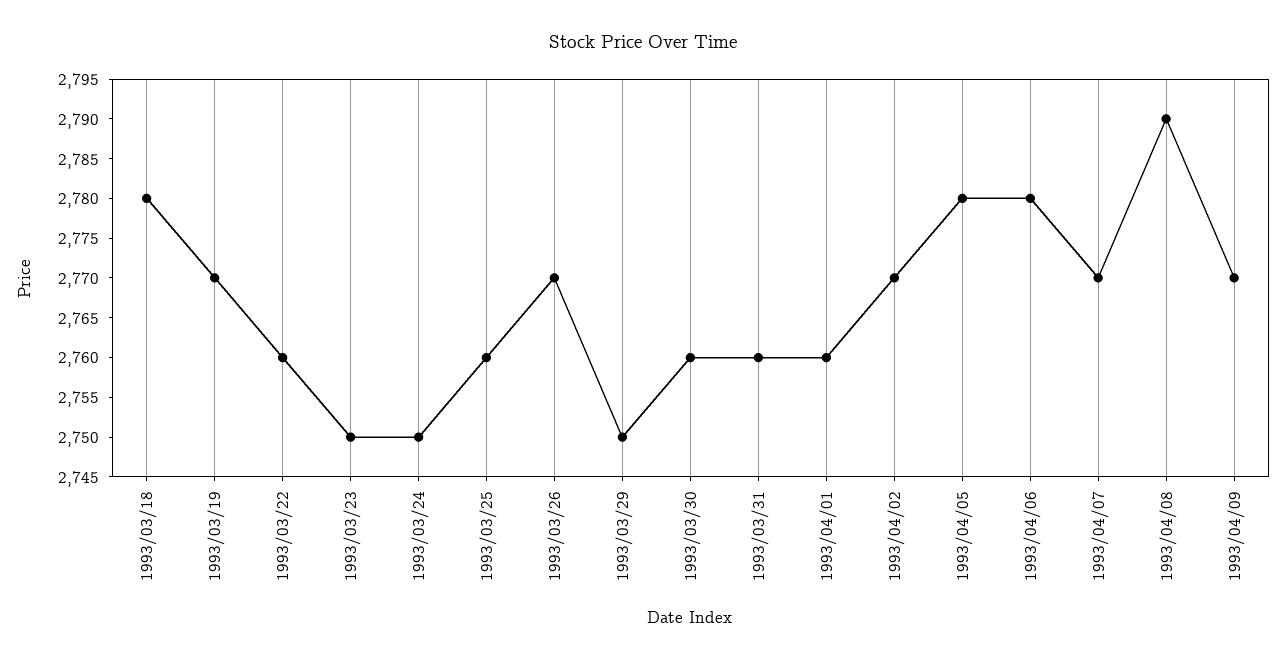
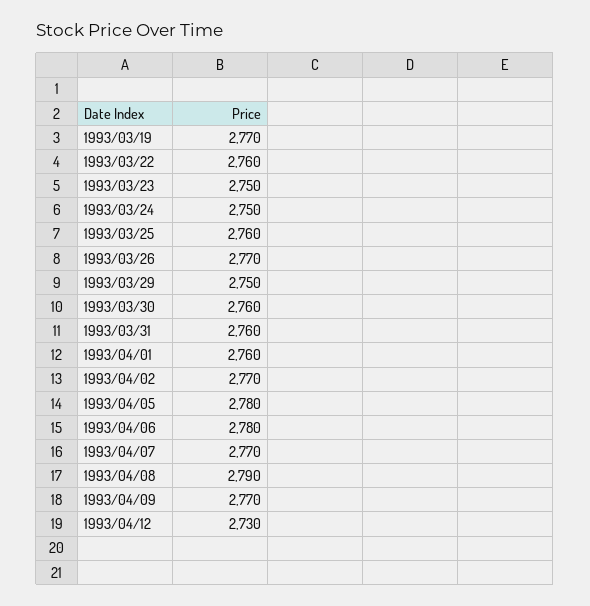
1993/03/18: 2780 -> none
1993/04/12: none -> 2730

